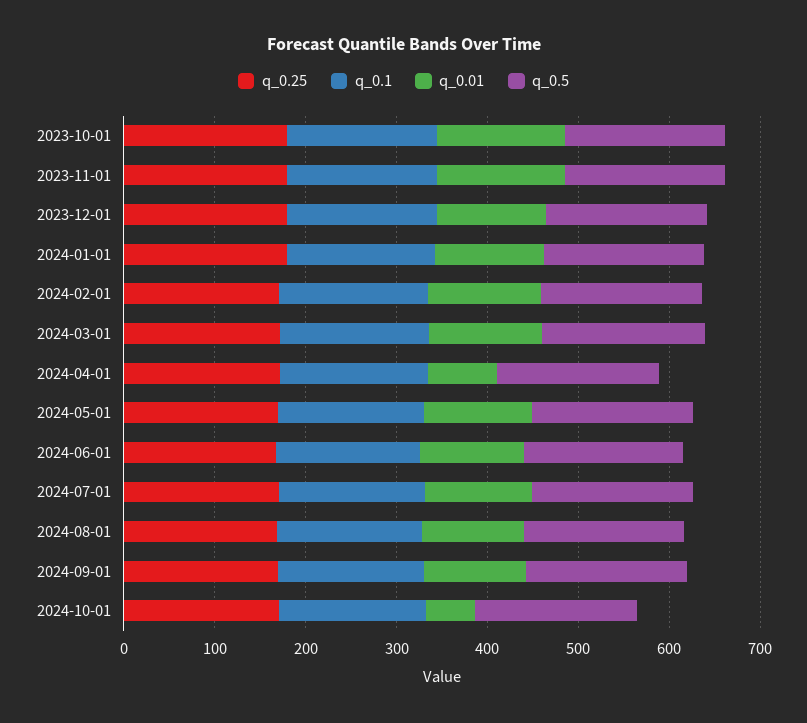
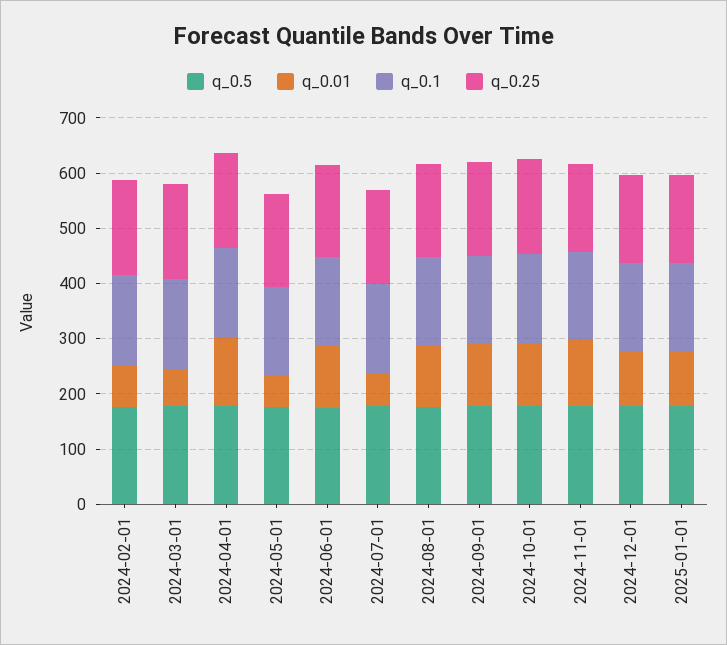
q_0.25, 2023-10-01: 180 -> none
q_0.1, 2023-10-01: 160 -> none
q_0.01, 2023-10-01: 140 -> none
q_0.5, 2023-10-01: 180 -> none
q_0.25, 2023-11-01: 180 -> none
q_0.1, 2023-11-01: 160 -> none
q_0.01, 2023-11-01: 140 -> none
q_0.5, 2023-11-01: 180 -> none
q_0.25, 2023-12-01: 180 -> none
q_0.1, 2023-12-01: 160 -> none
q_0.01, 2023-12-01: 120 -> none
q_0.5, 2023-12-01: 180 -> none
q_0.25, 2024-01-01: 180 -> none
q_0.1, 2024-01-01: 160 -> none
q_0.01, 2024-01-01: 120 -> none
q_0.5, 2024-01-01: 180 -> none
q_0.01, 2024-02-01: 120 -> 80
q_0.01, 2024-03-01: 120 -> 60
q_0.01, 2024-04-01: 80 -> 120
q_0.01, 2024-05-01: 120 -> 60
q_0.01, 2024-07-01: 120 -> 60
q_0.01, 2024-10-01: 60 -> 120
q_0.5, 2024-11-01: none -> 180
q_0.01, 2024-11-01: none -> 120
q_0.1, 2024-11-01: none -> 160
q_0.25, 2024-11-01: none -> 160
q_0.5, 2024-12-01: none -> 180
q_0.01, 2024-12-01: none -> 100
q_0.1, 2024-12-01: none -> 160
q_0.25, 2024-12-01: none -> 160
q_0.5, 2025-01-01: none -> 180
q_0.01, 2025-01-01: none -> 100
q_0.1, 2025-01-01: none -> 160
q_0.25, 2025-01-01: none -> 160

